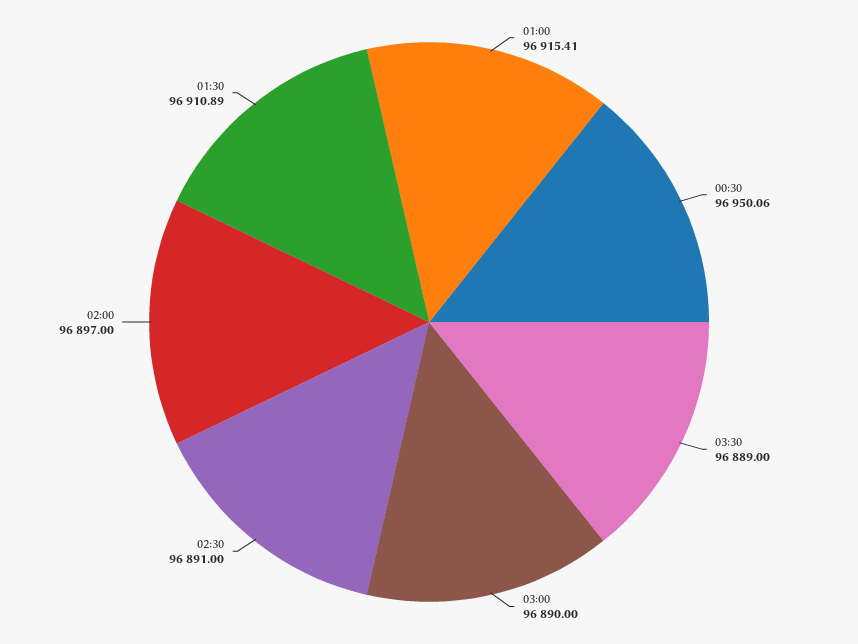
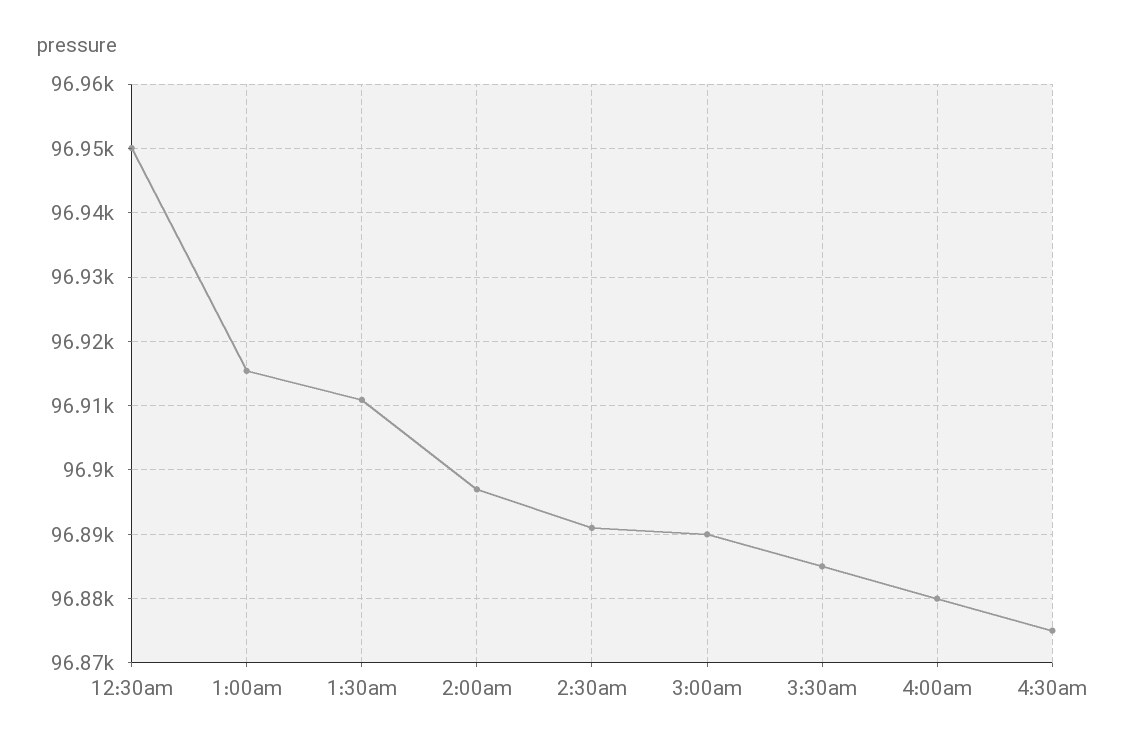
03:30: 96889 -> 96885
4:00am: none -> 96880
4:30am: none -> 96875

